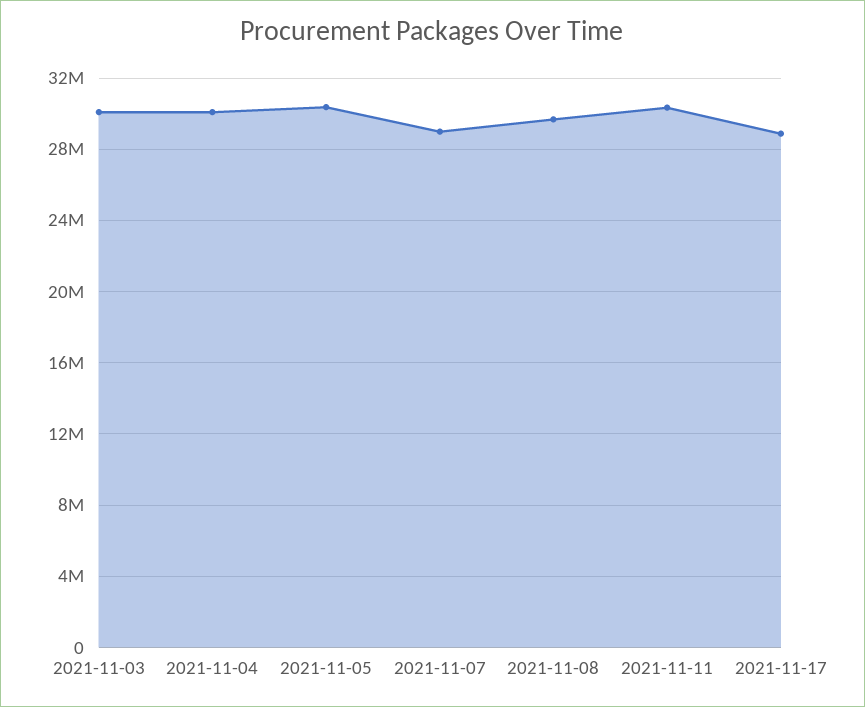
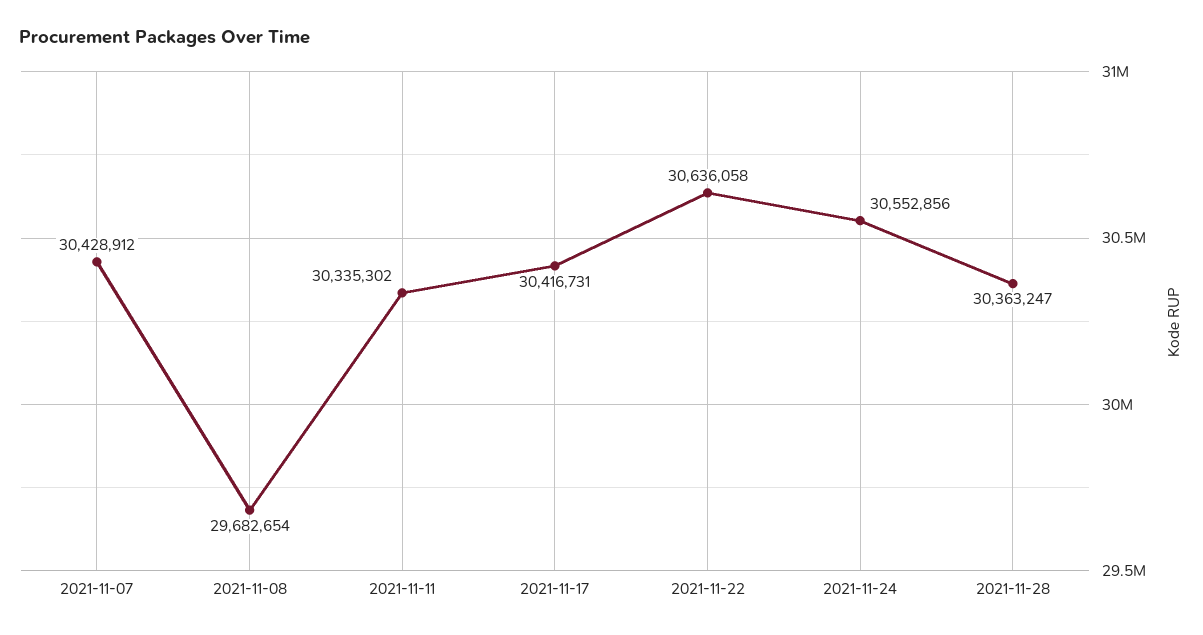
2021-11-03: 30000000 -> none
2021-11-04: 30000000 -> none
2021-11-05: 30500000 -> none
2021-11-07: 29000000 -> 30428912
2021-11-17: 29000000 -> 30416731
2021-11-22: none -> 30636058
2021-11-24: none -> 30552856
2021-11-28: none -> 30363247

